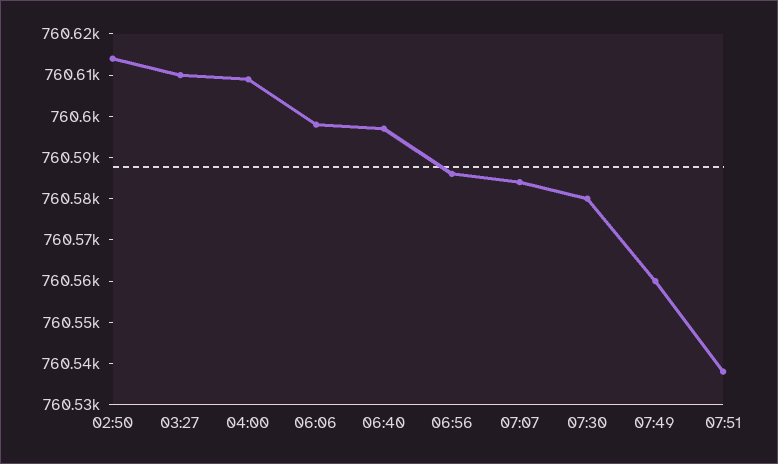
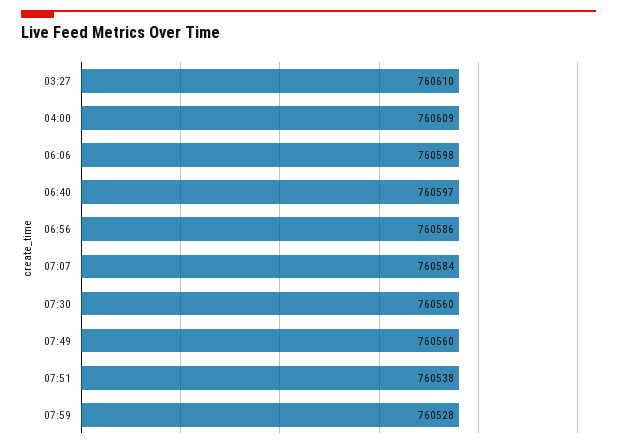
02:50: 760615 -> none
07:30: 760580 -> 760560
07:59: none -> 760528

